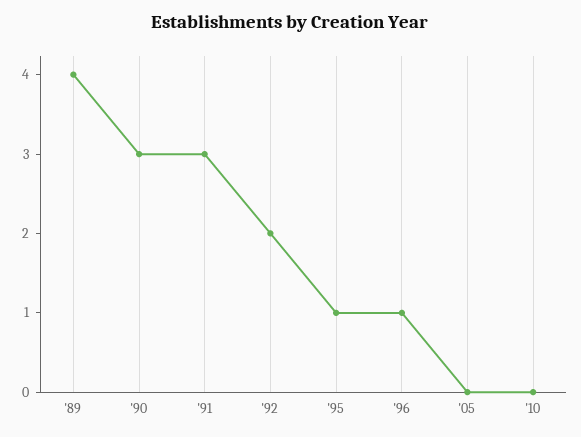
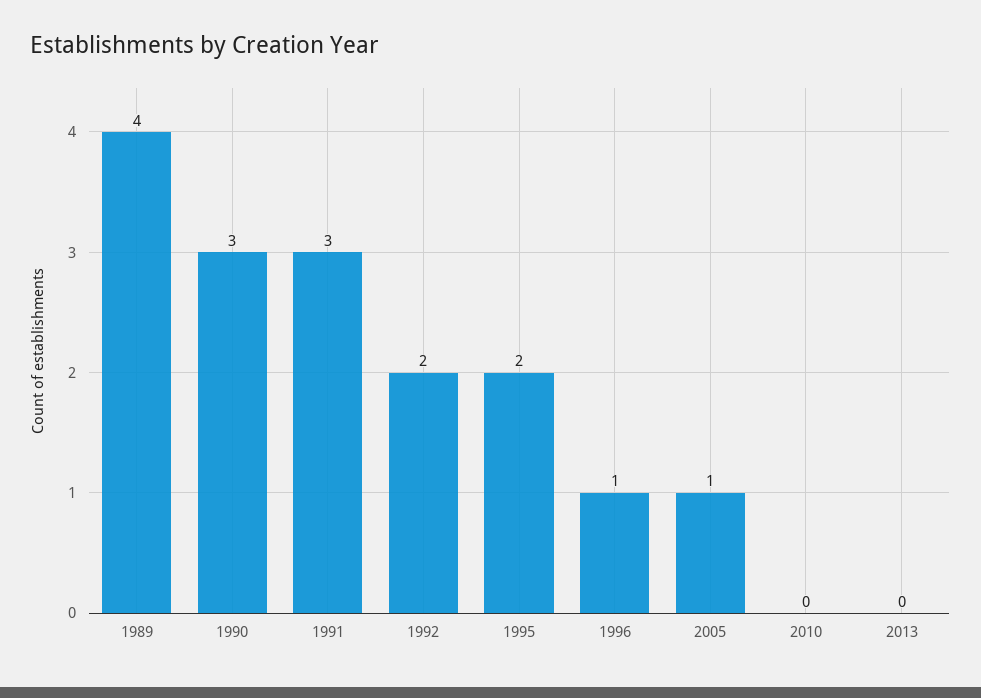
'95: 1 -> 2
'05: 0 -> 1
2013: none -> 0

